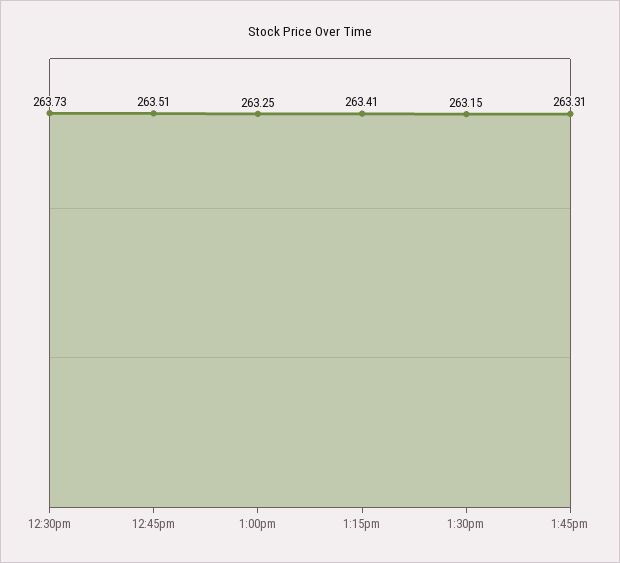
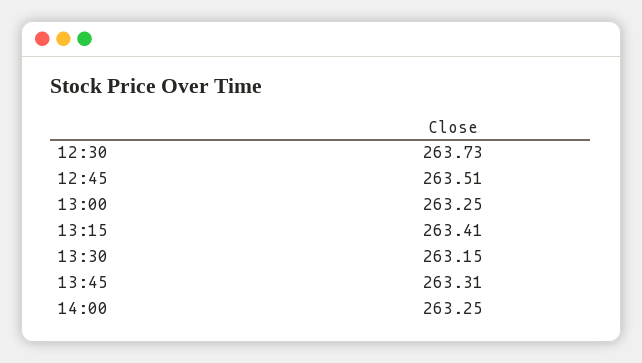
14:00: none -> 263.25

